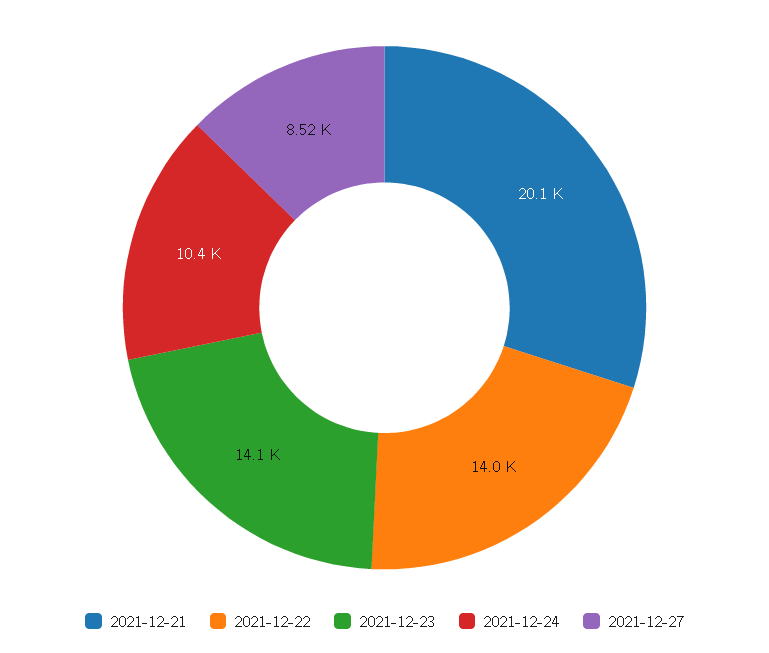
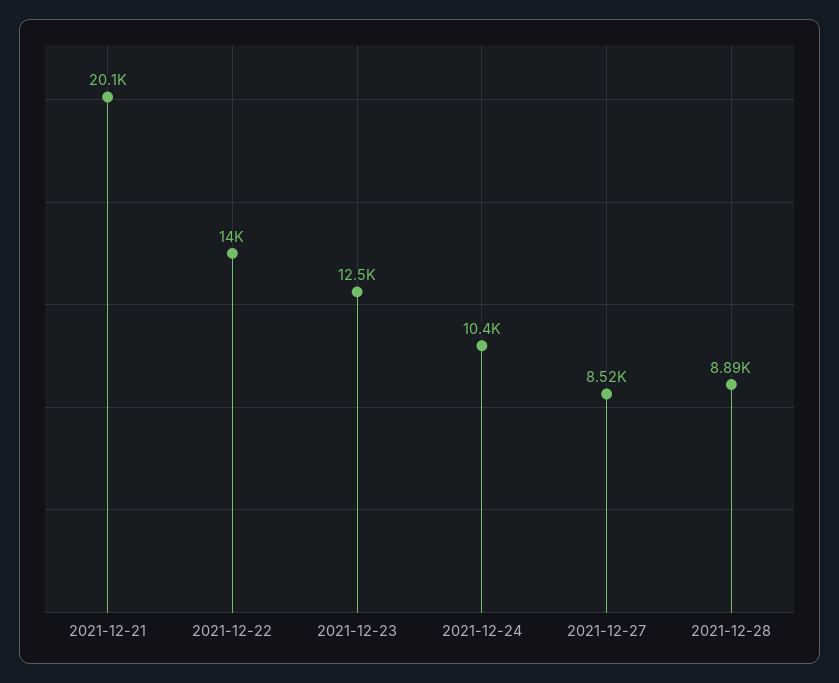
2021-12-23: 14100 -> 12500
2021-12-28: none -> 8890

